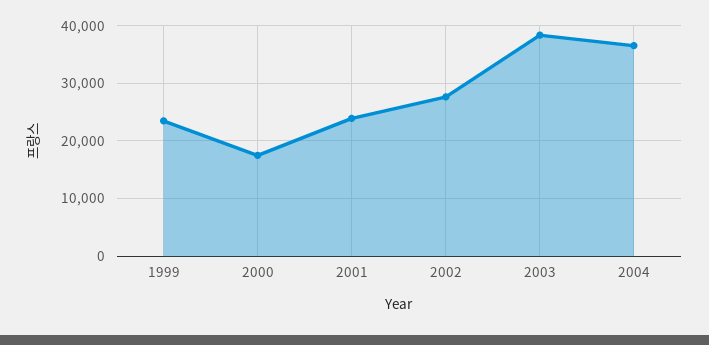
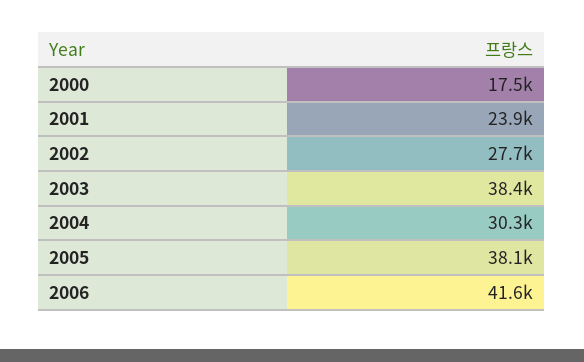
1999: 24000 -> none
2004: 36000 -> 30300
2005: none -> 38100
2006: none -> 41600

